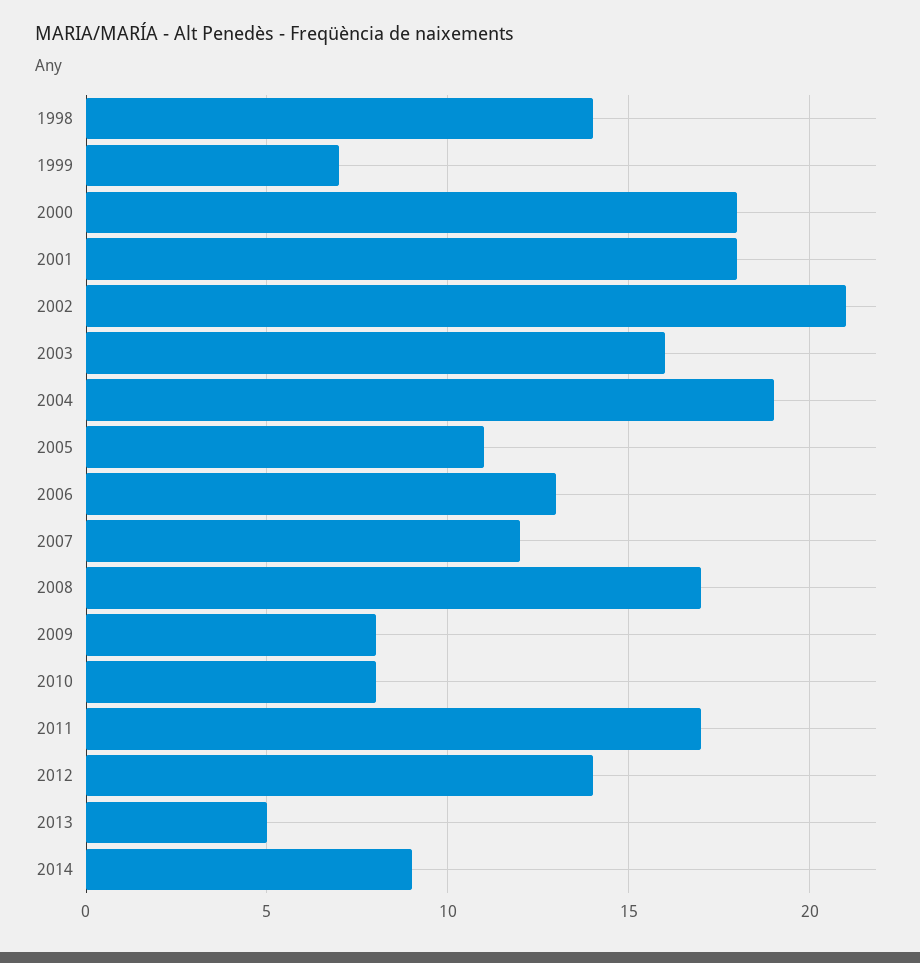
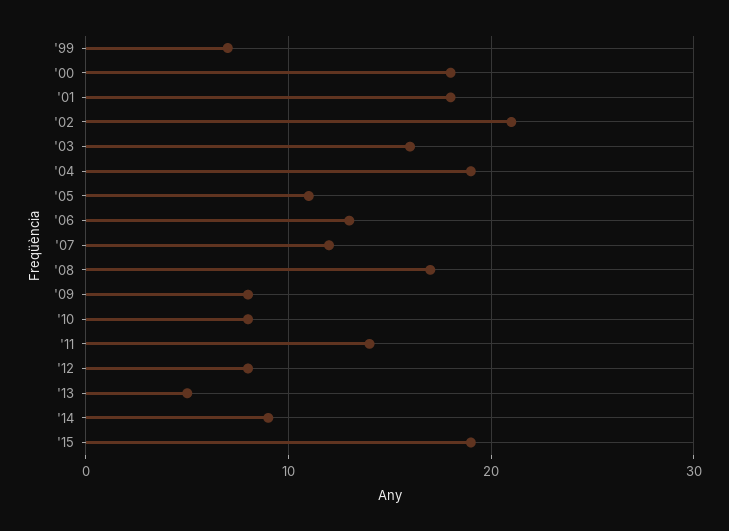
1998: 14 -> none
2011: 17 -> 14
2012: 14 -> 8
'15: none -> 19

